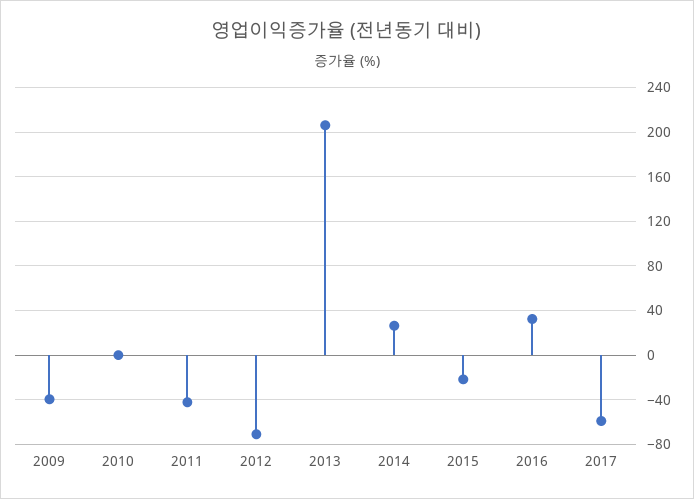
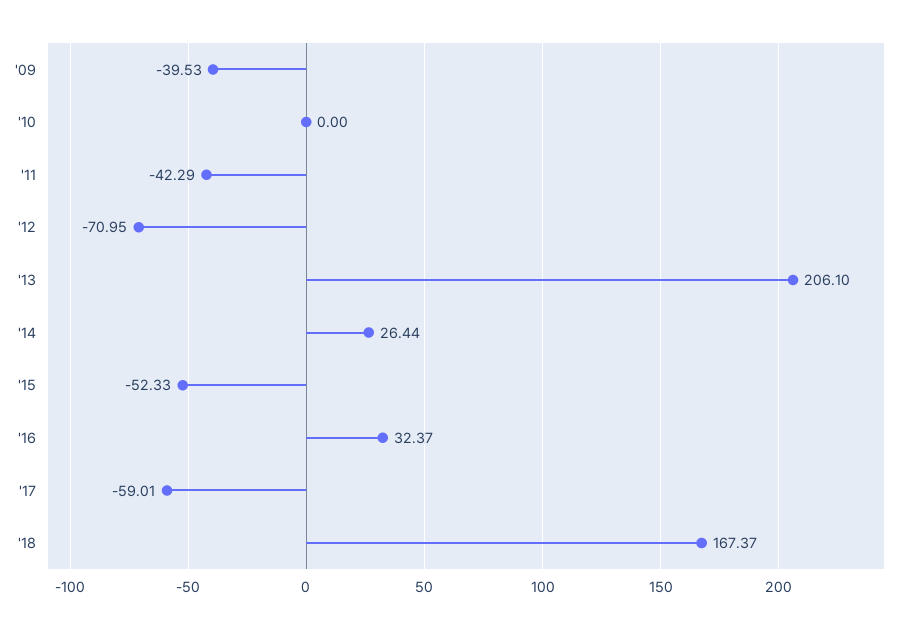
2015: -20 -> -52.33
'18: none -> 167.37

